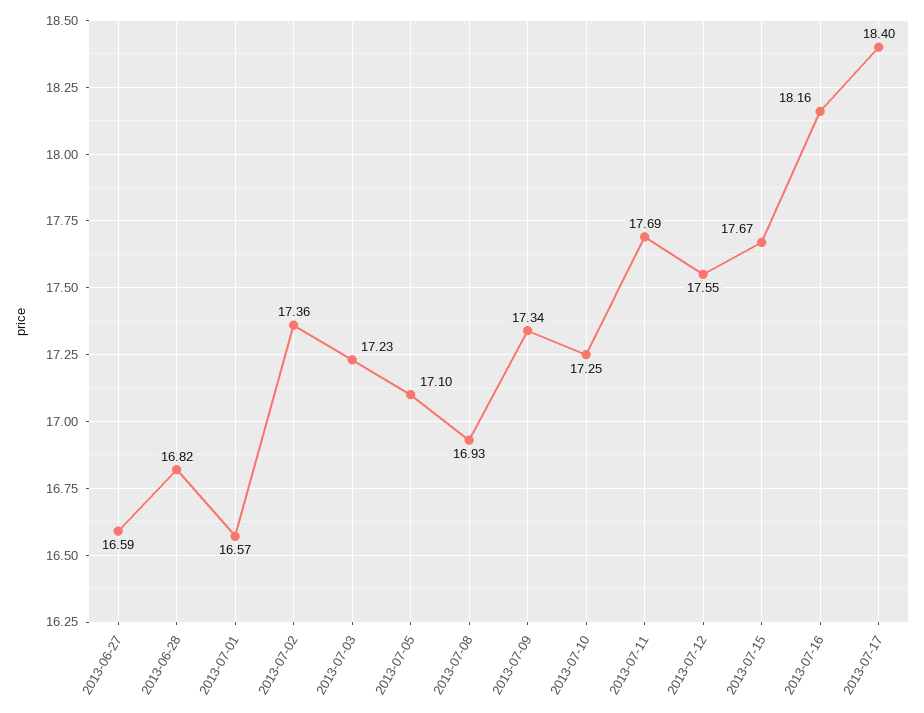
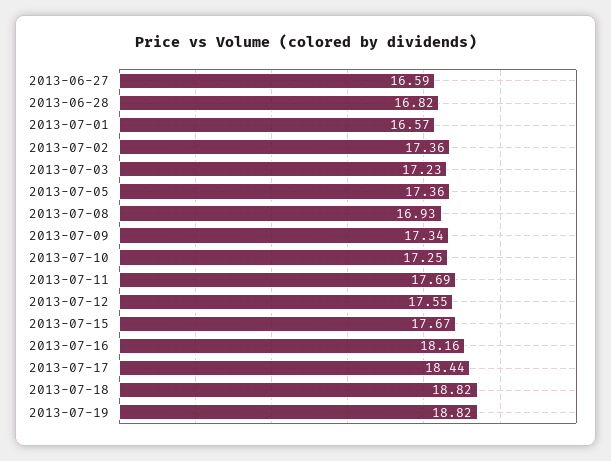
2013-07-05: 17.1 -> 17.36
2013-07-17: 18.4 -> 18.44
2013-07-18: none -> 18.82
2013-07-19: none -> 18.82

